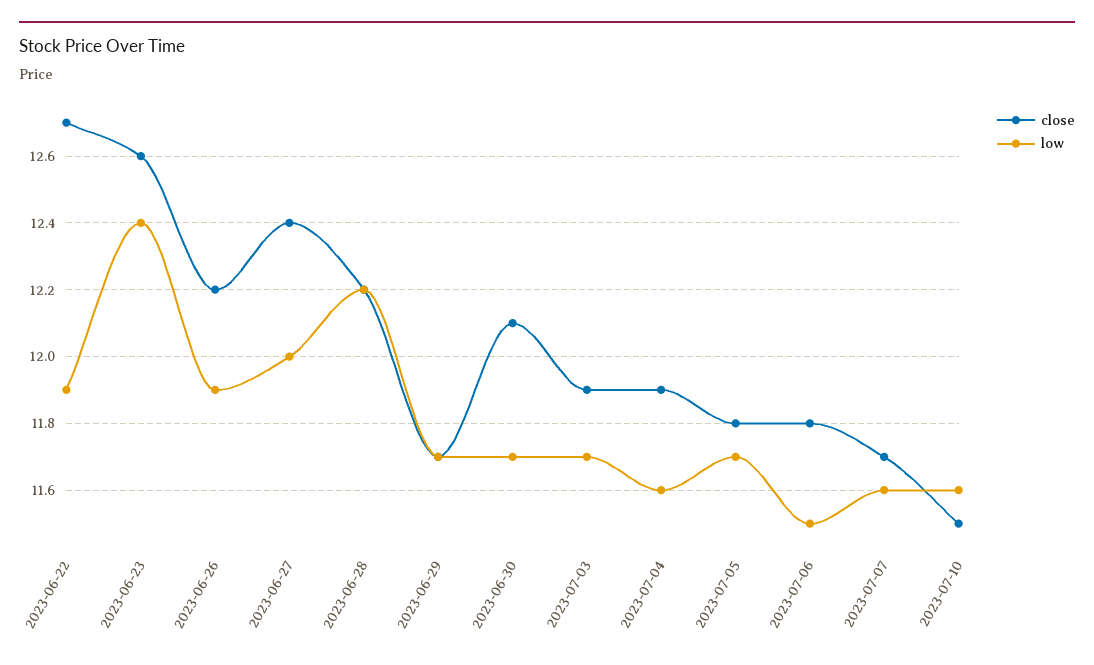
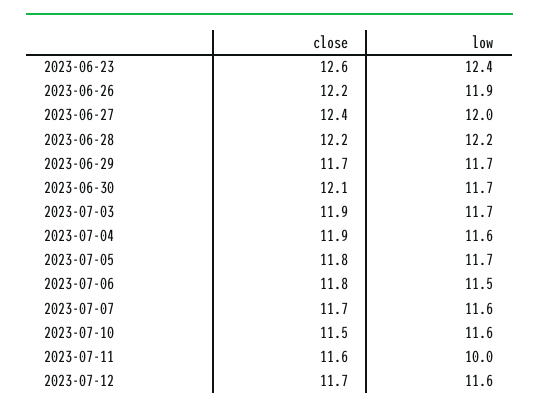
close, 2023-06-22: 12.7 -> none
low, 2023-06-22: 11.9 -> none
close, 2023-07-11: none -> 11.6
low, 2023-07-11: none -> 10
close, 2023-07-12: none -> 11.7
low, 2023-07-12: none -> 11.6

